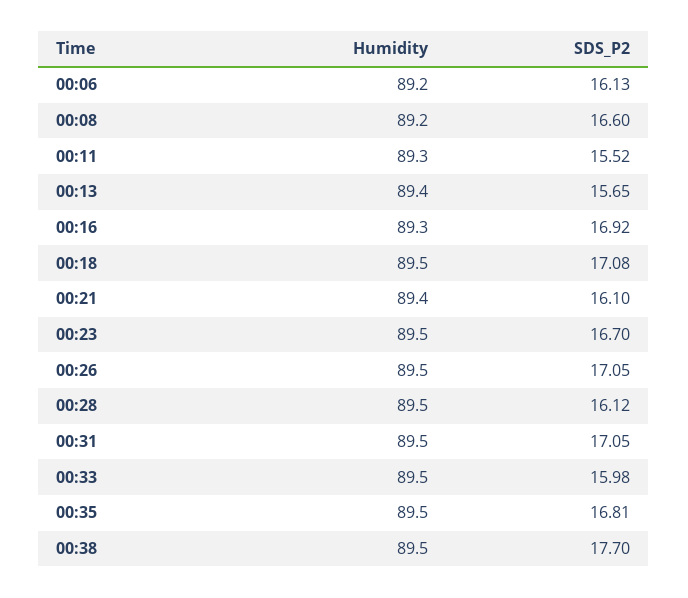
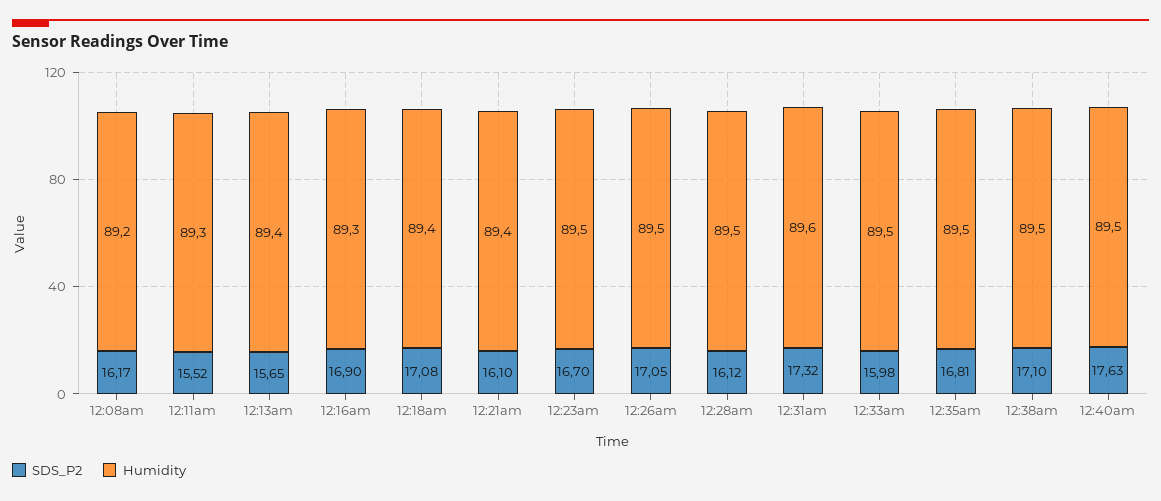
Humidity, 00:06: 89.2 -> none
SDS_P2, 00:06: 16.13 -> none
SDS_P2, 00:08: 16.6 -> 16.17
SDS_P2, 00:16: 16.92 -> 16.9
Humidity, 00:18: 89.5 -> 89.4
Humidity, 00:31: 89.5 -> 89.6
SDS_P2, 00:31: 17.05 -> 17.32
SDS_P2, 00:38: 17.7 -> 17.1
SDS_P2, 12:40am: none -> 17.63
Humidity, 12:40am: none -> 89.5

